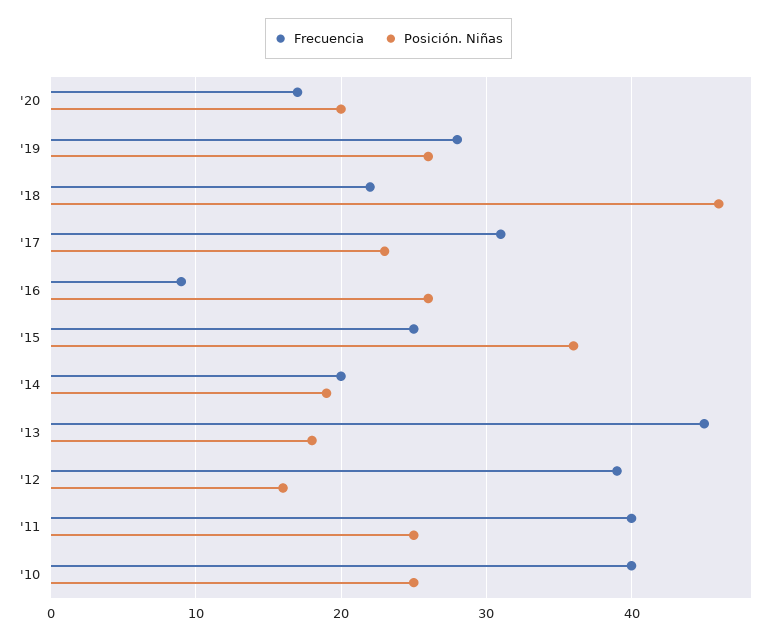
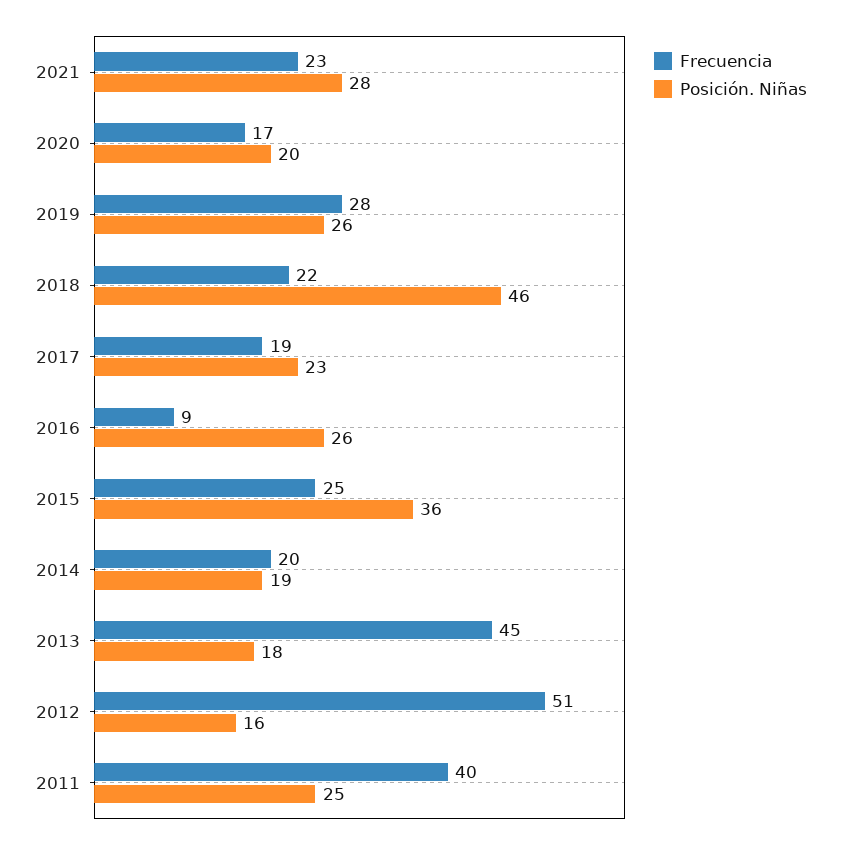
Frecuencia, '17: 31 -> 19
Frecuencia, '12: 39 -> 51
Frecuencia, '10: 40 -> none
Posición. Niñas, '10: 25 -> none
Frecuencia, 2021: none -> 23
Posición. Niñas, 2021: none -> 28

